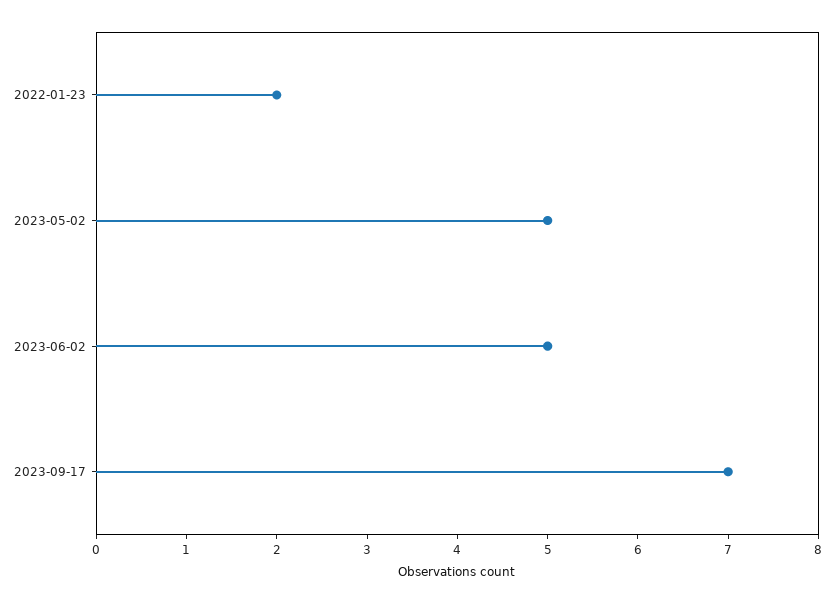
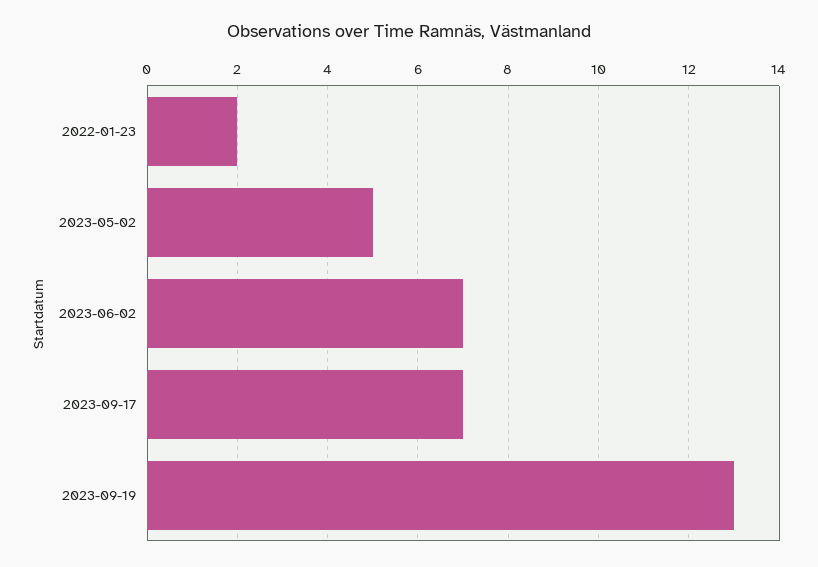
2023-06-02: 5 -> 7
2023-09-19: none -> 13

